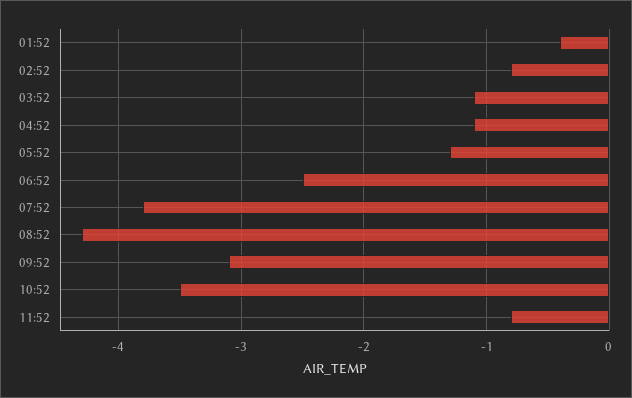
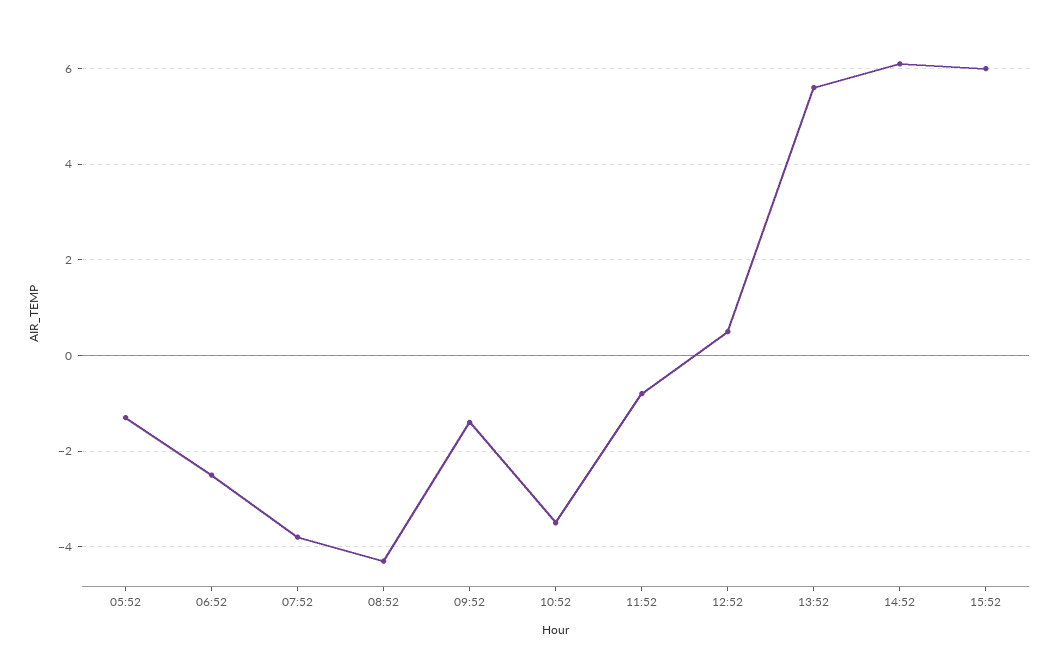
01:52: -0.4 -> none
02:52: -0.8 -> none
03:52: -1.1 -> none
04:52: -1.1 -> none
09:52: -3.1 -> -1.5
12:52: none -> 0.5
13:52: none -> 5.5
14:52: none -> 6
15:52: none -> 6

